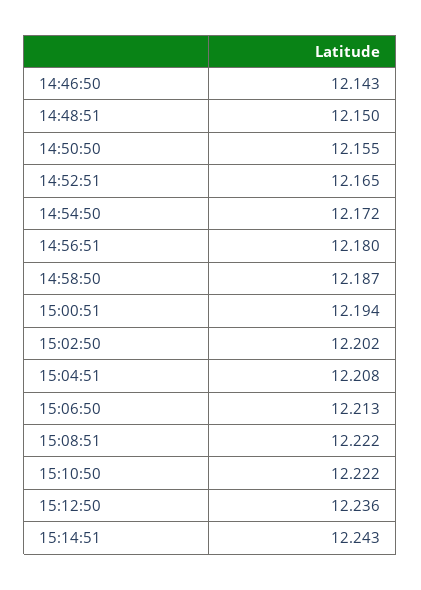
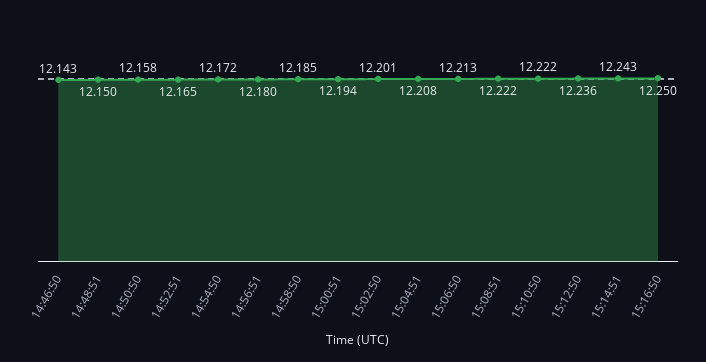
14:50:50: 12.155 -> 12.158
14:58:50: 12.187 -> 12.185
15:02:50: 12.202 -> 12.201
15:16:50: none -> 12.25

